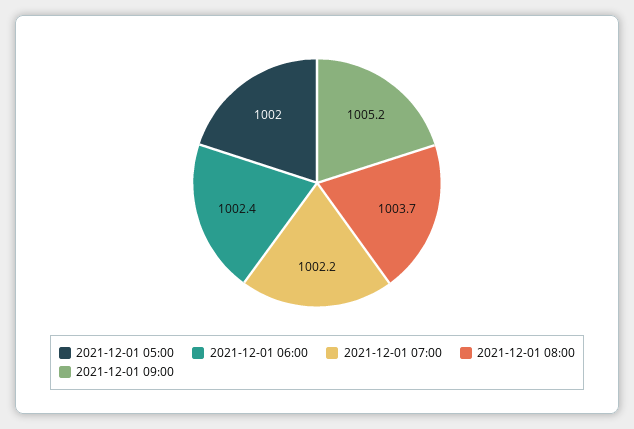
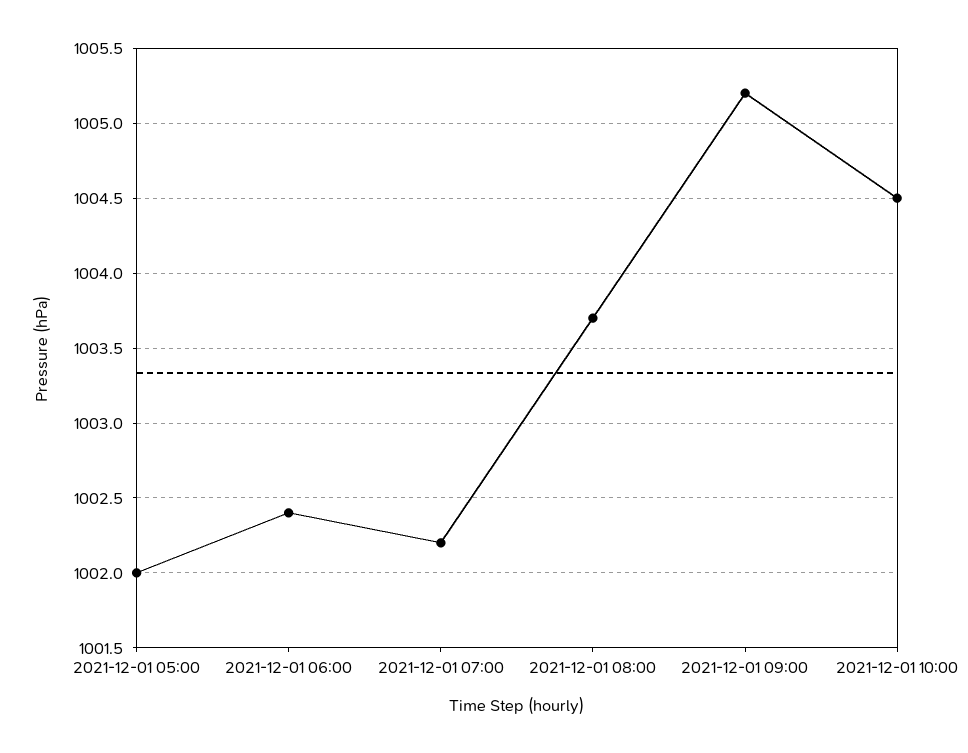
2021-12-01 10:00: none -> 1004.5

